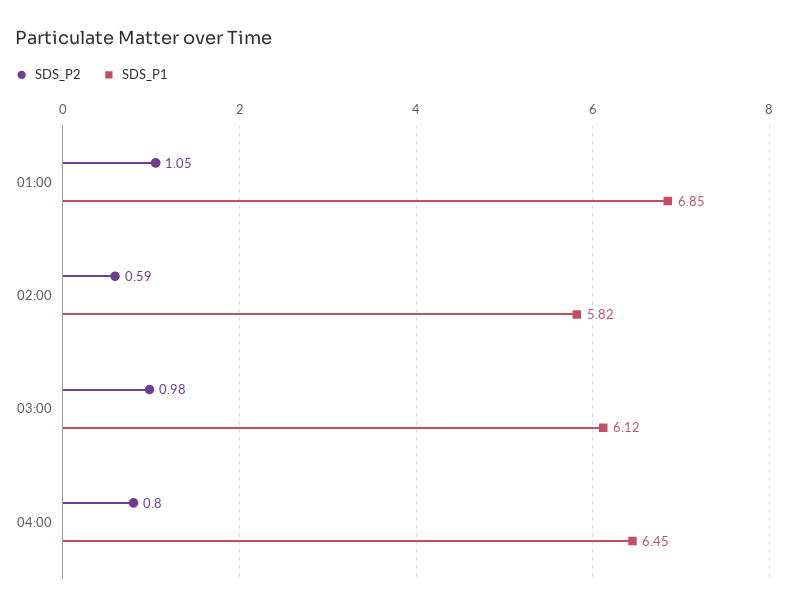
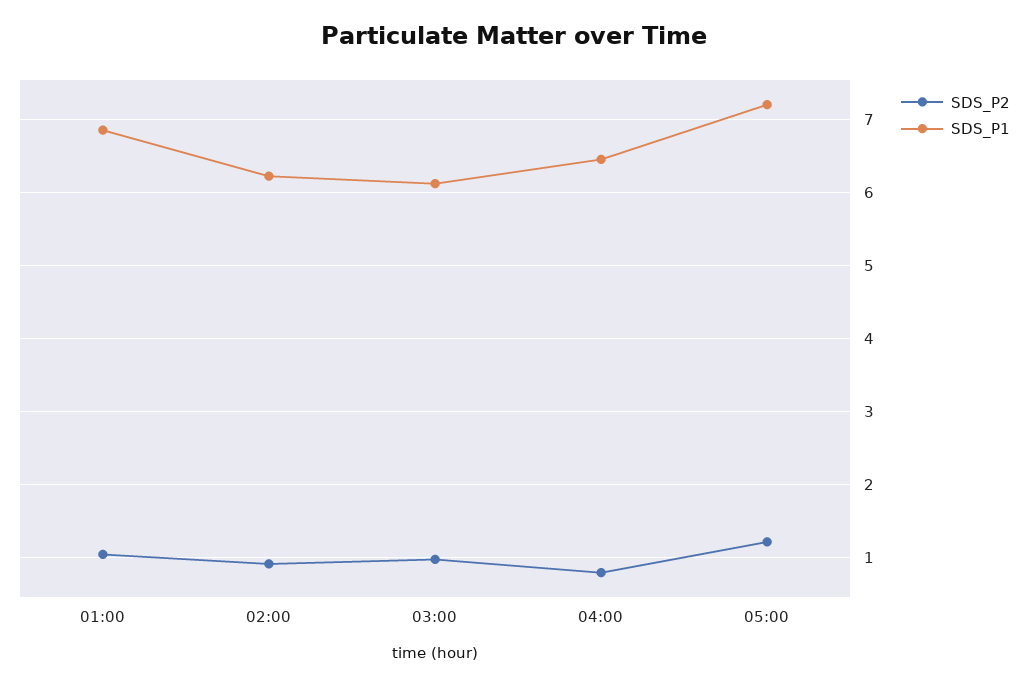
SDS_P2, 02:00: 0.59 -> 0.9
SDS_P1, 02:00: 5.82 -> 6.2
SDS_P2, 05:00: none -> 1.2
SDS_P1, 05:00: none -> 7.2

